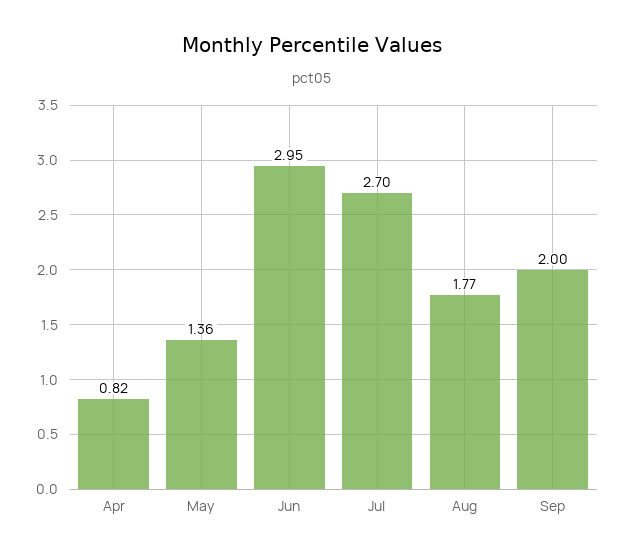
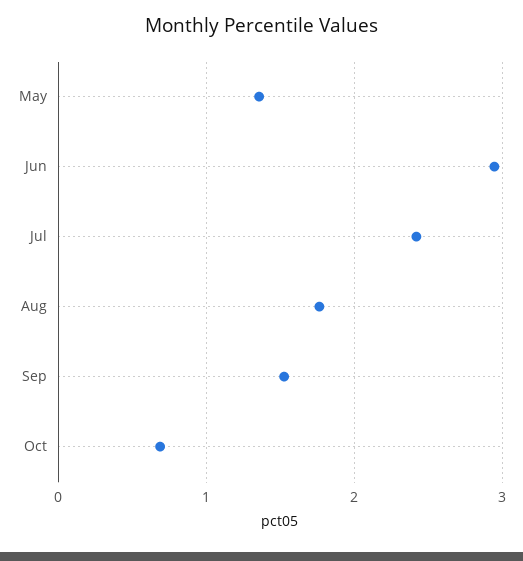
Apr: 0.82 -> none
Jul: 2.7 -> 2.4
Sep: 2 -> 1.5
Oct: none -> 0.7

